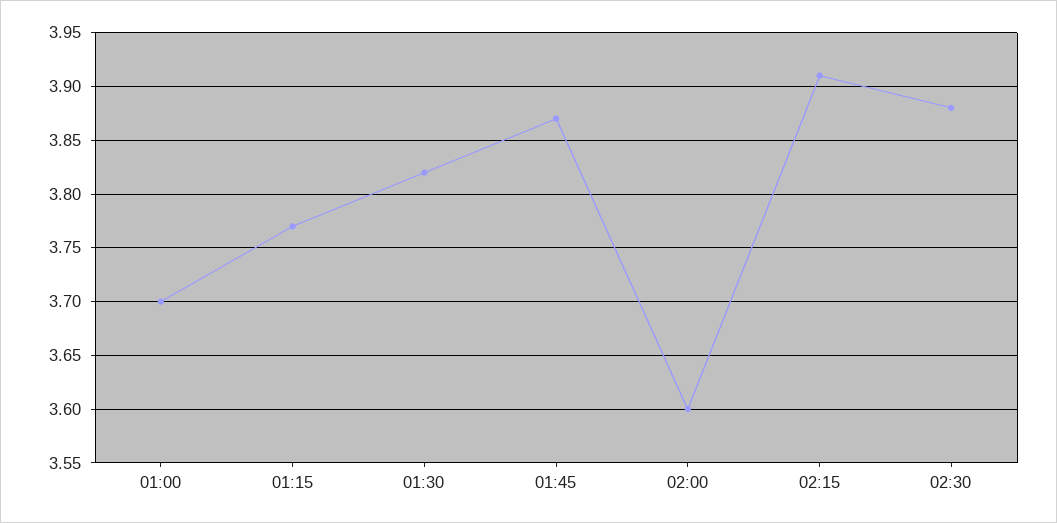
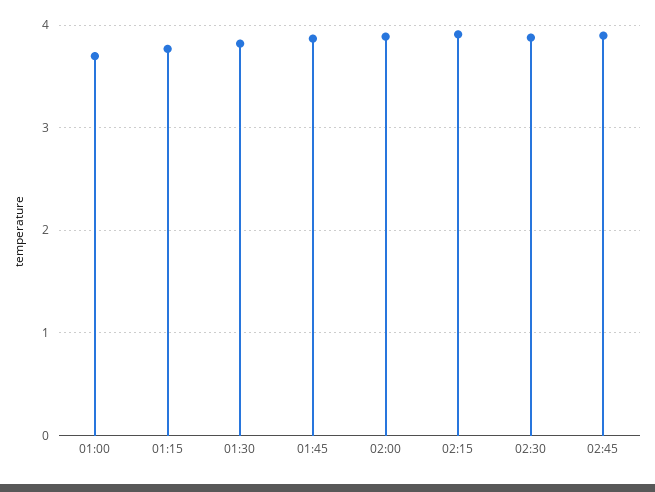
02:00: 3.6 -> 3.9
02:45: none -> 3.9

